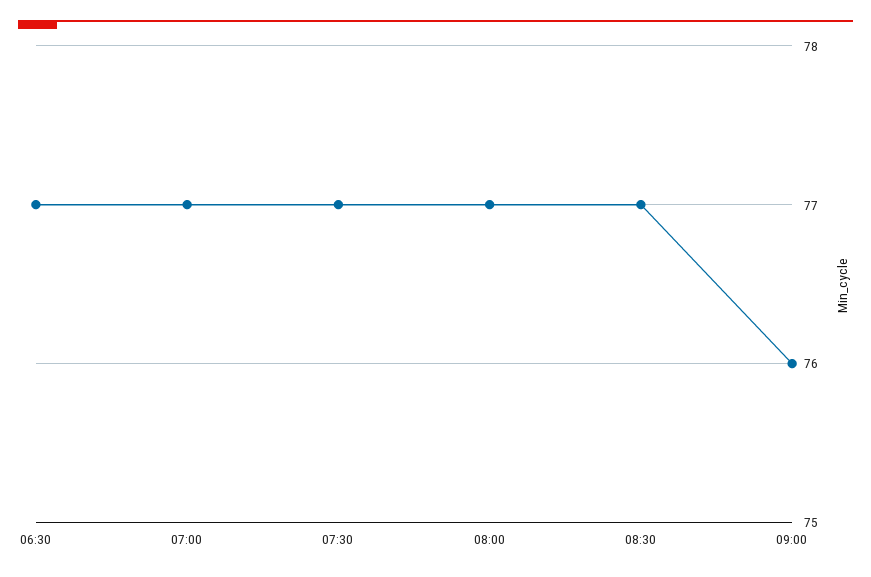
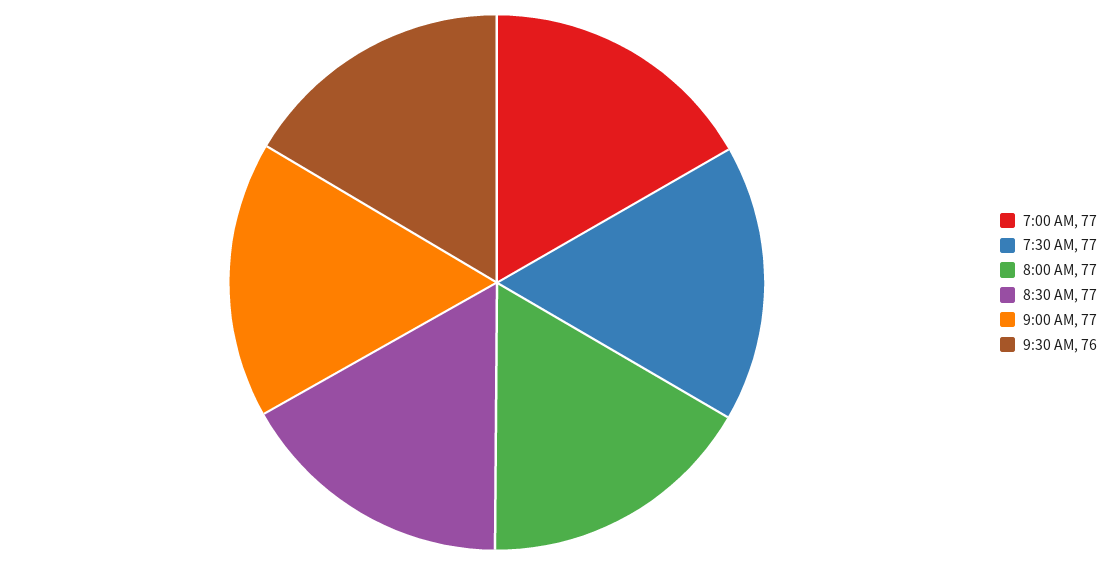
06:30: 77 -> none
09:00: 76 -> 77
9:30 AM: none -> 76

